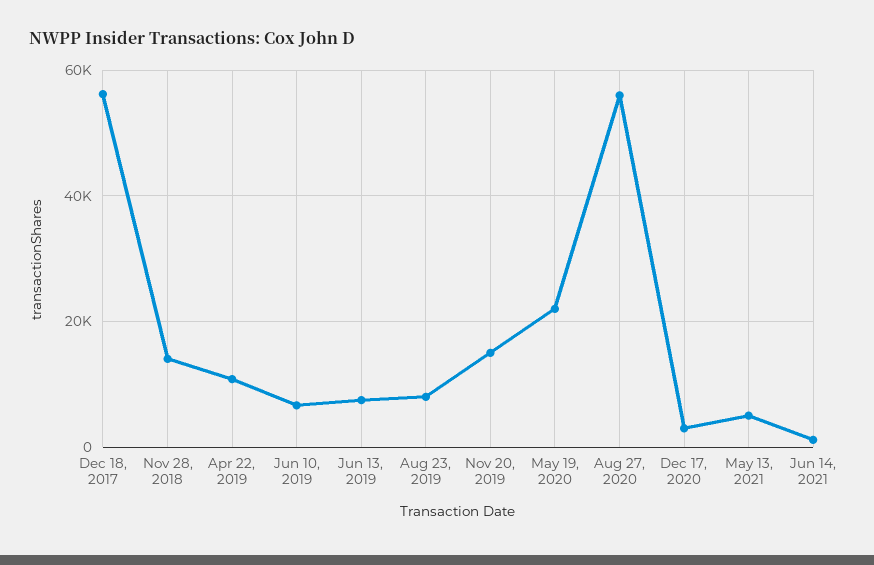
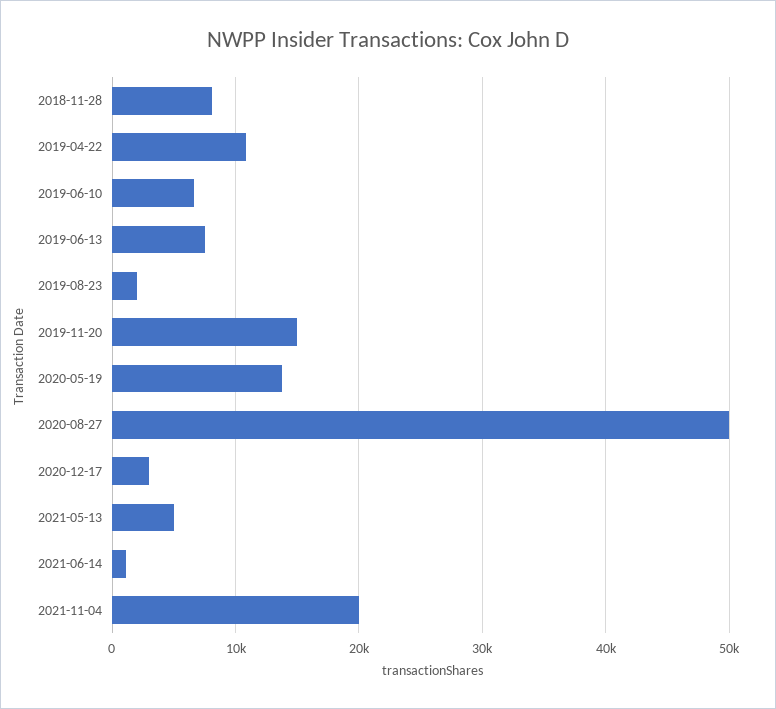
Dec 18, 2017: 56000 -> none
Nov 28, 2018: 14000 -> 8000
Aug 23, 2019: 8000 -> 2000
May 19, 2020: 22000 -> 14000
Aug 27, 2020: 56000 -> 50000
2021-11-04: none -> 20000

